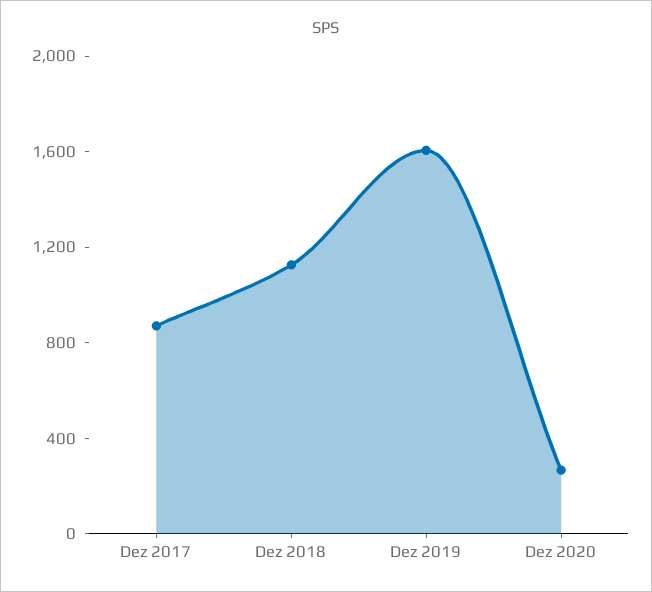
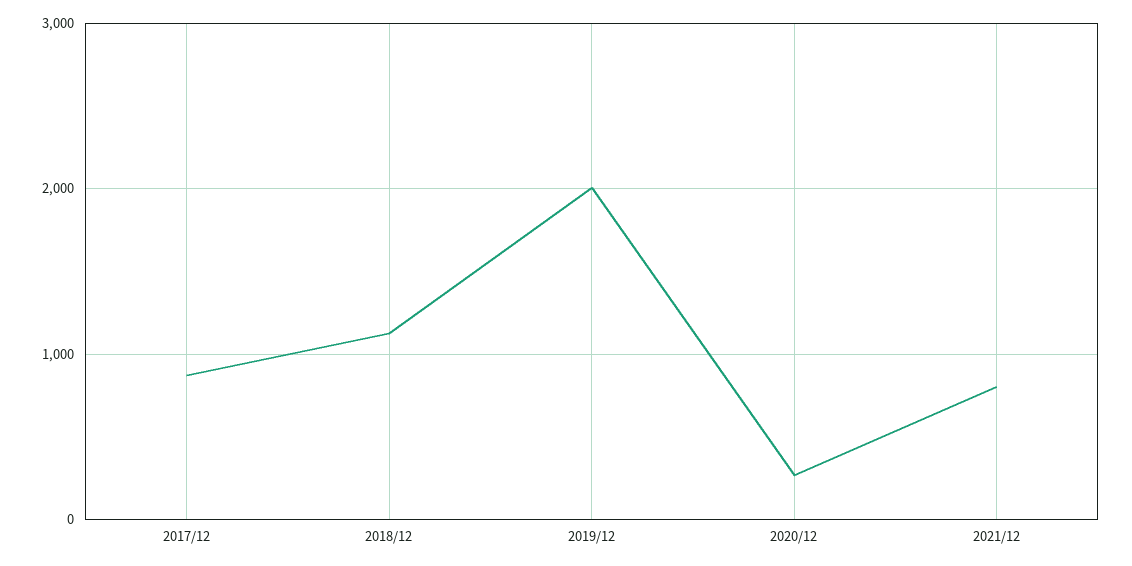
Dez 2019: 1600 -> 2000
2021/12: none -> 800

